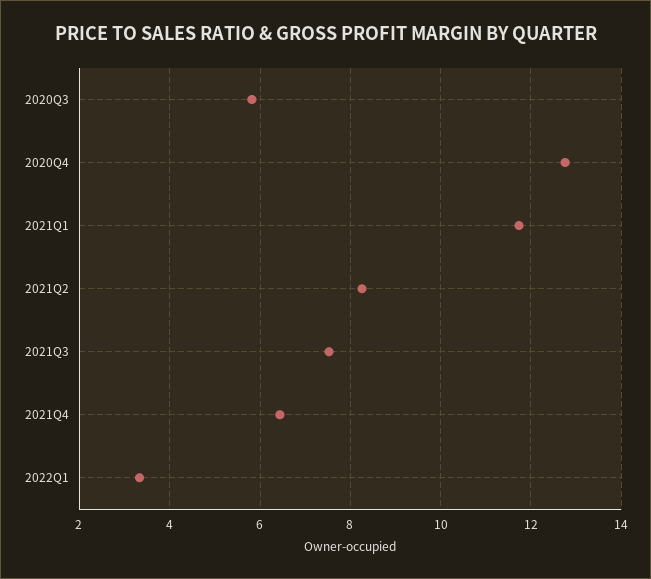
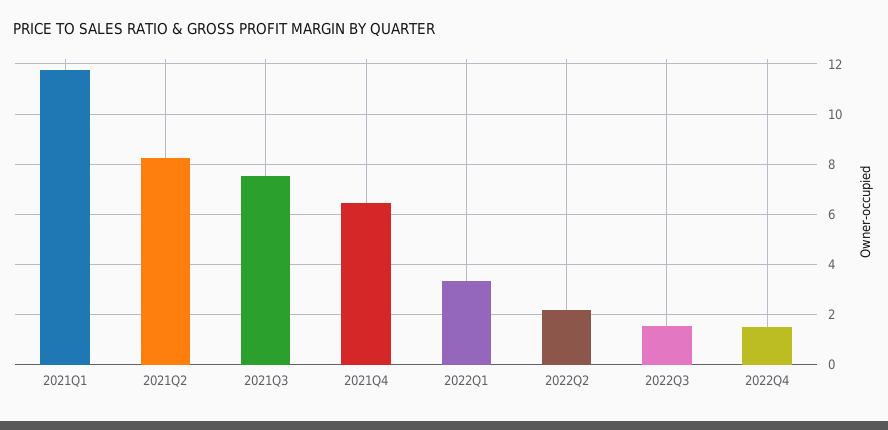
2020Q3: 5.8 -> none
2020Q4: 12.8 -> none
2022Q2: none -> 2.25
2022Q3: none -> 1.5
2022Q4: none -> 1.5

